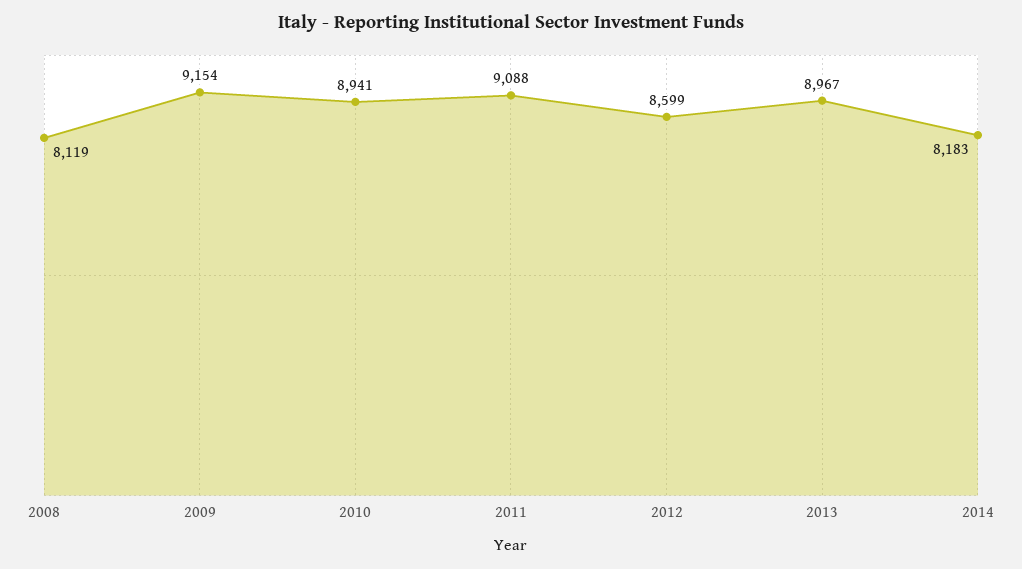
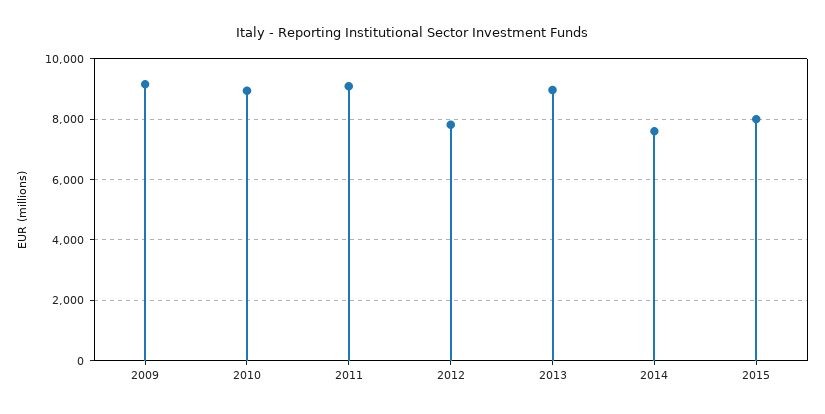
2008: 8119 -> none
2012: 8599 -> 7800
2014: 8183 -> 7600
2015: none -> 8000

